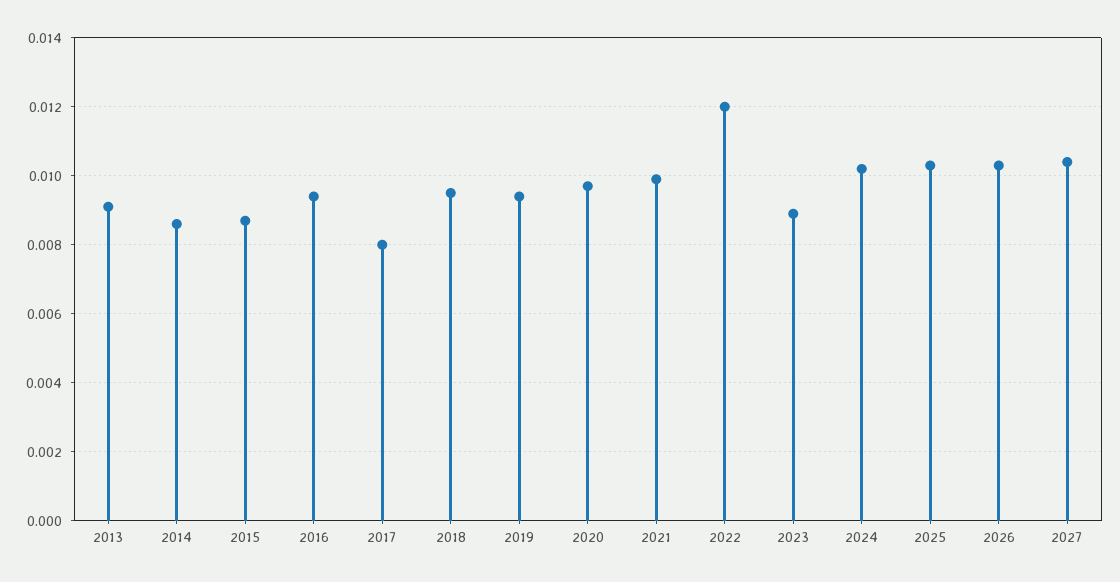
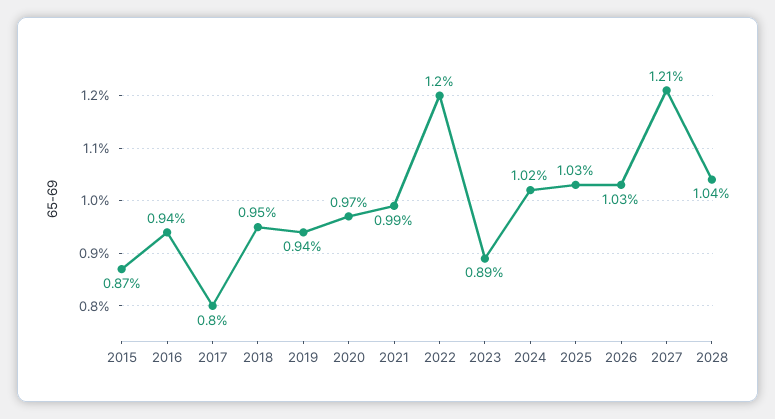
2013: 0.009 -> none
2014: 0.0085 -> none
2027: 0.0105 -> 0.0121
2028: none -> 0.0104

